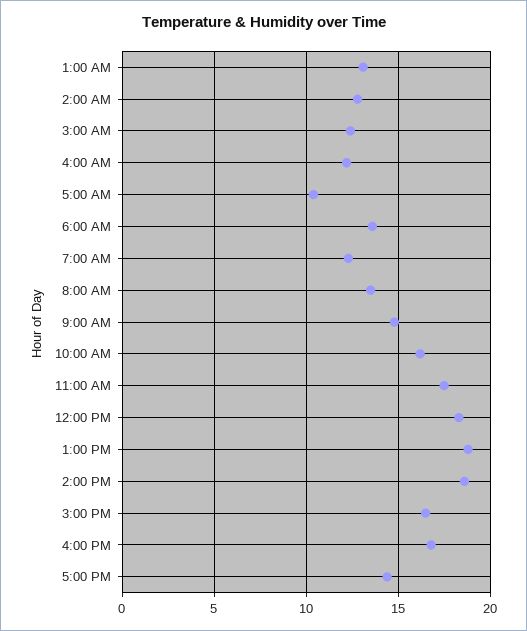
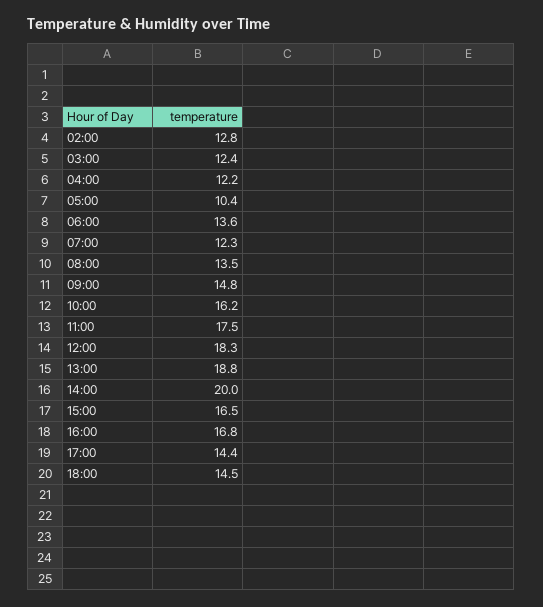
1:00 AM: 13 -> none
2:00 PM: 18.5 -> 20
18:00: none -> 14.5

